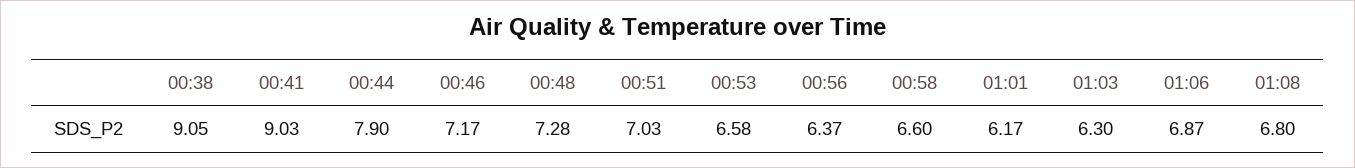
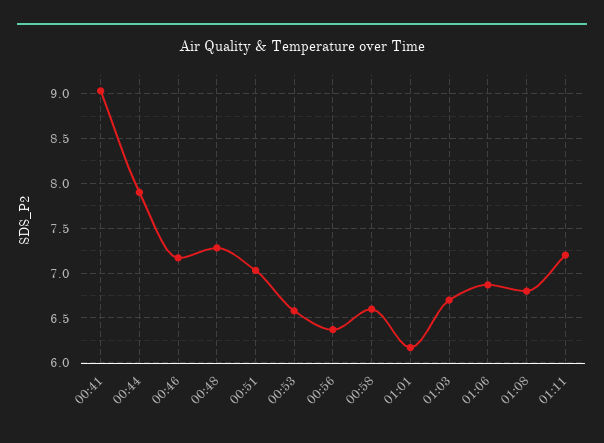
00:38: 9.05 -> none
01:03: 6.3 -> 6.7
01:11: none -> 7.2

